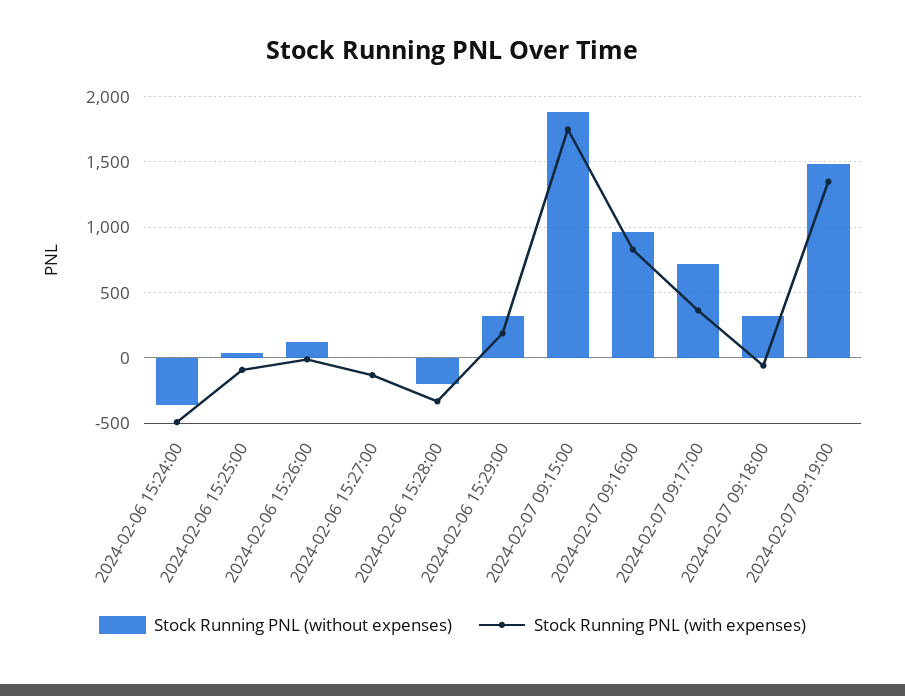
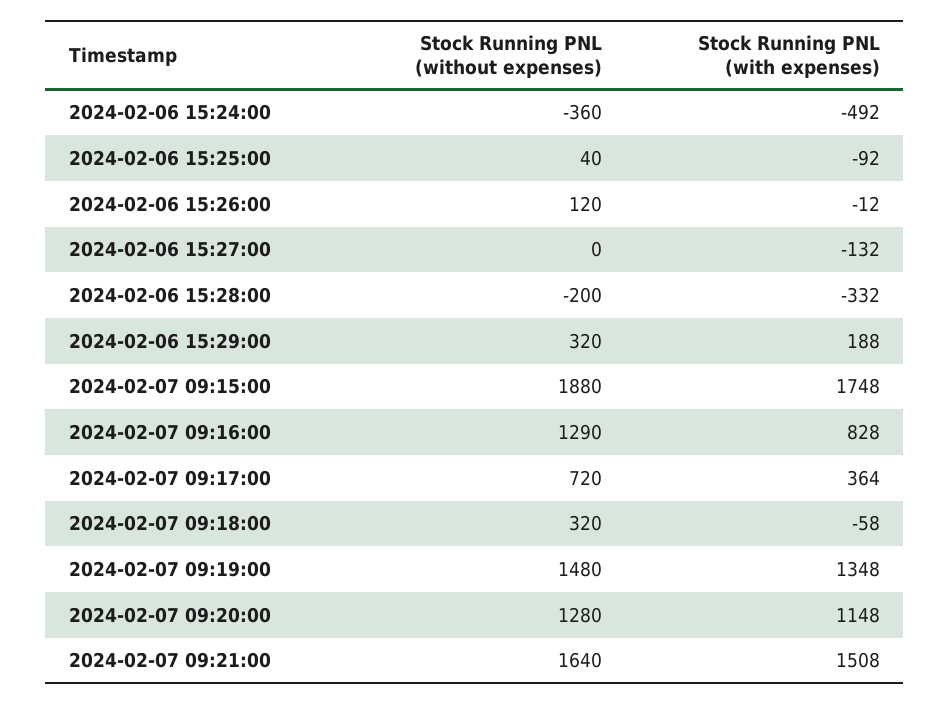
Stock Running PNL (without expenses), 2024-02-07 09:16:00: 950 -> 1290
Stock Running PNL (without expenses), 2024-02-07 09:20:00: none -> 1280
Stock Running PNL (with expenses), 2024-02-07 09:20:00: none -> 1148
Stock Running PNL (without expenses), 2024-02-07 09:21:00: none -> 1640
Stock Running PNL (with expenses), 2024-02-07 09:21:00: none -> 1508

